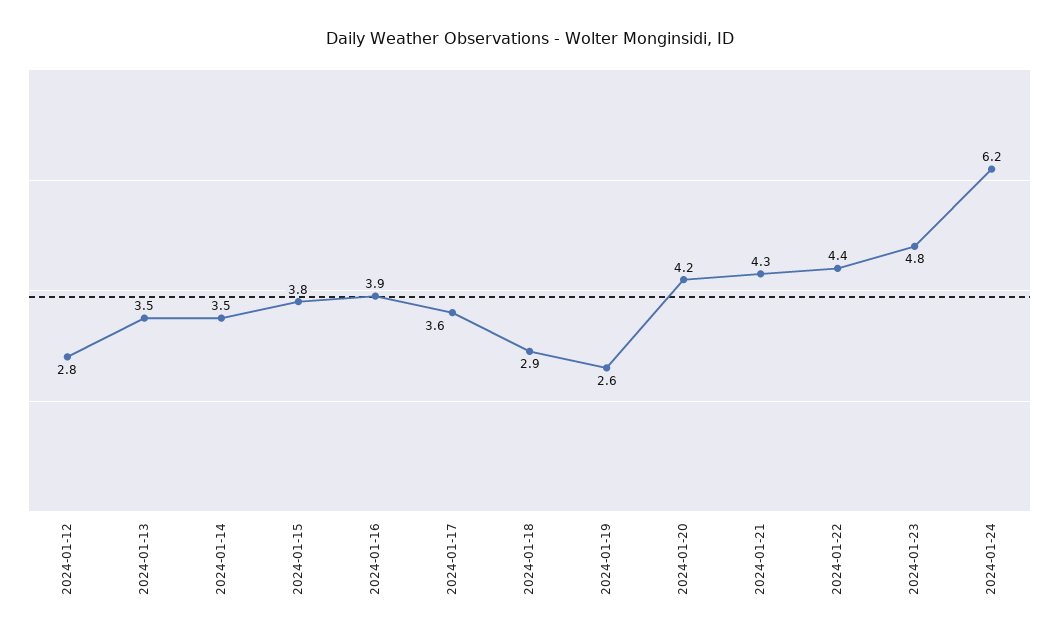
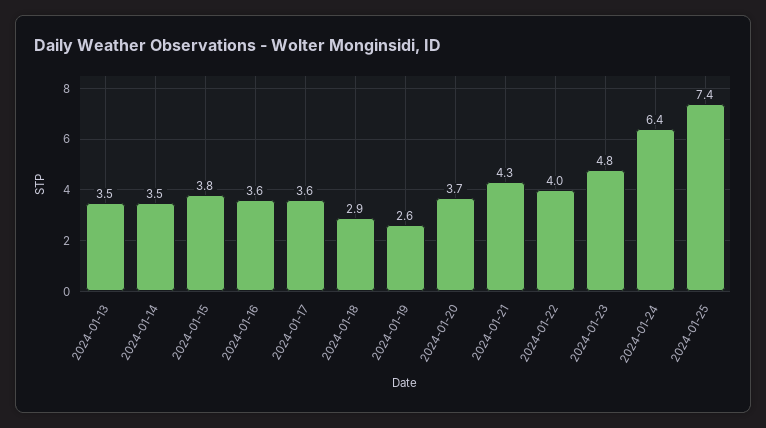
2024-01-12: 2.8 -> none
2024-01-16: 3.9 -> 3.6
2024-01-20: 4.2 -> 3.7
2024-01-22: 4.4 -> 4
2024-01-24: 6.2 -> 6.4
2024-01-25: none -> 7.4

